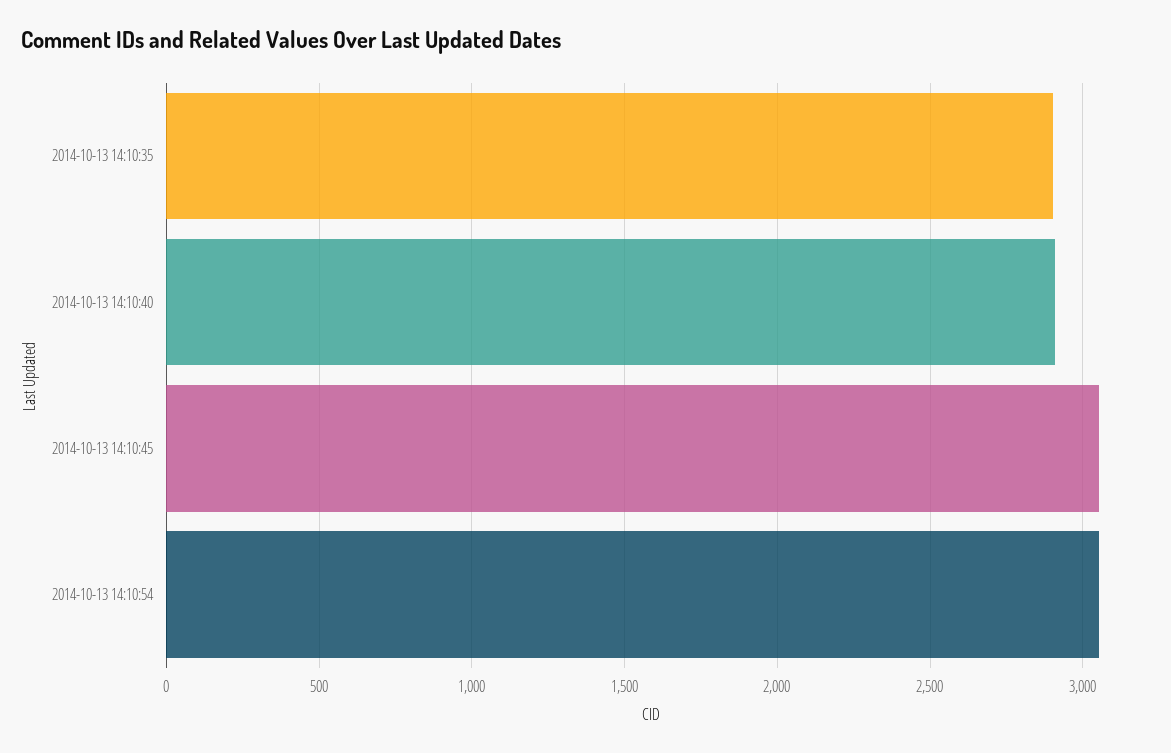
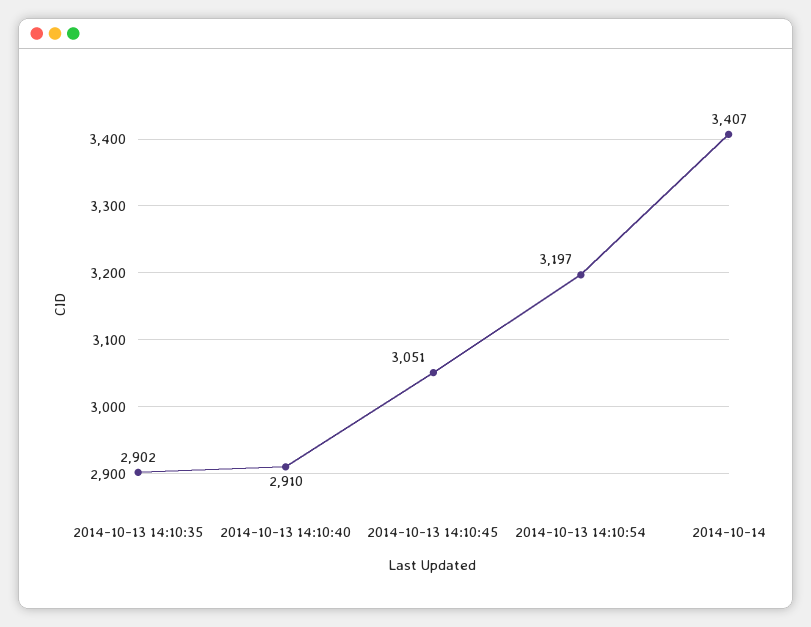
2014-10-13 14:10:54: 3050 -> 3197
2014-10-14: none -> 3407

